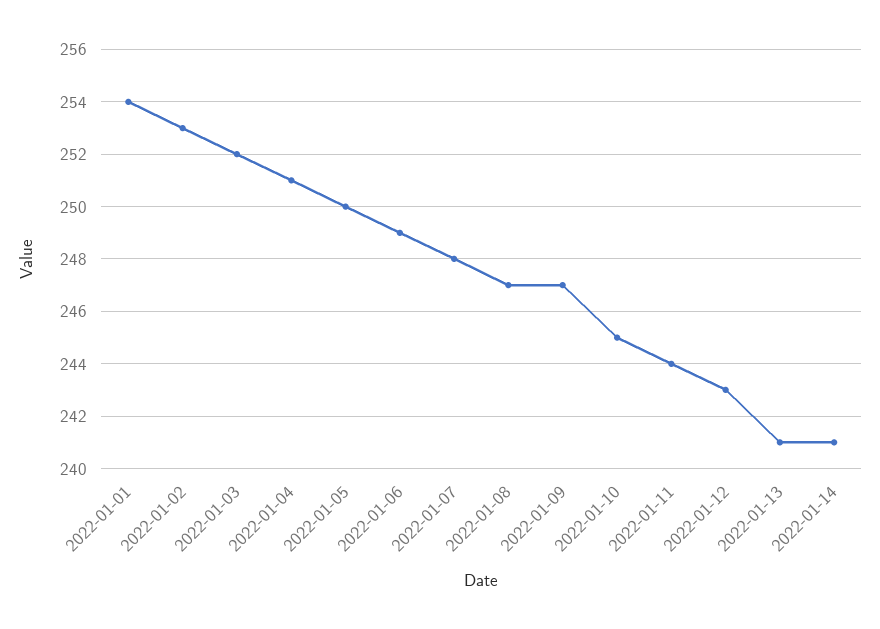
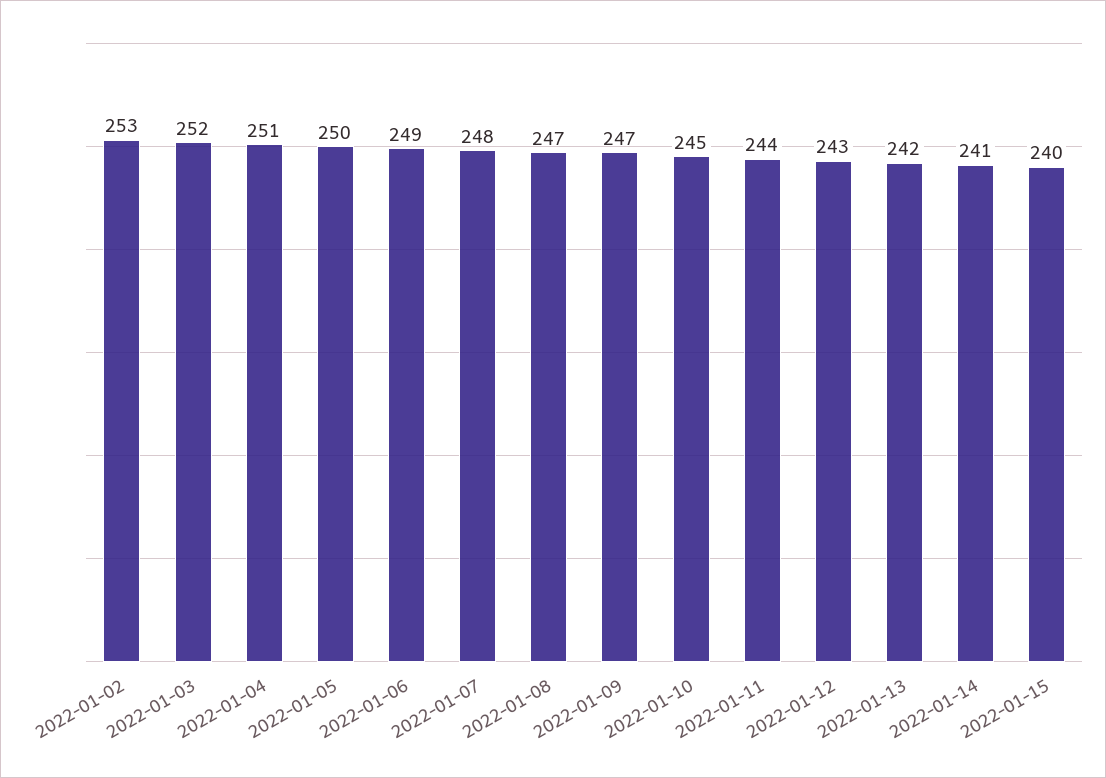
2022-01-01: 254 -> none
2022-01-13: 241 -> 242
2022-01-15: none -> 240

